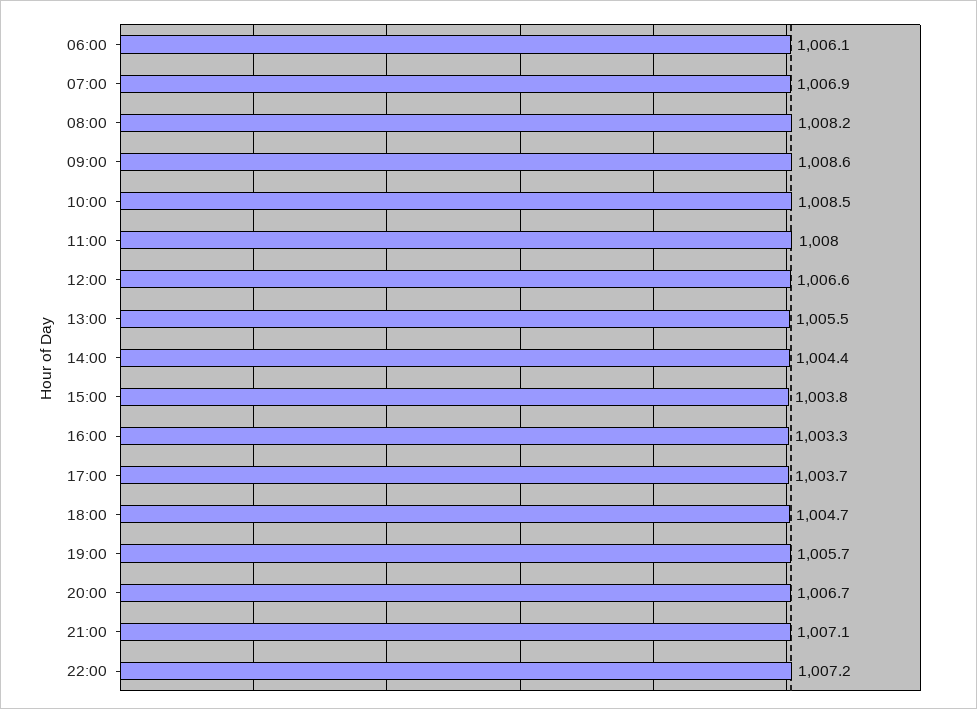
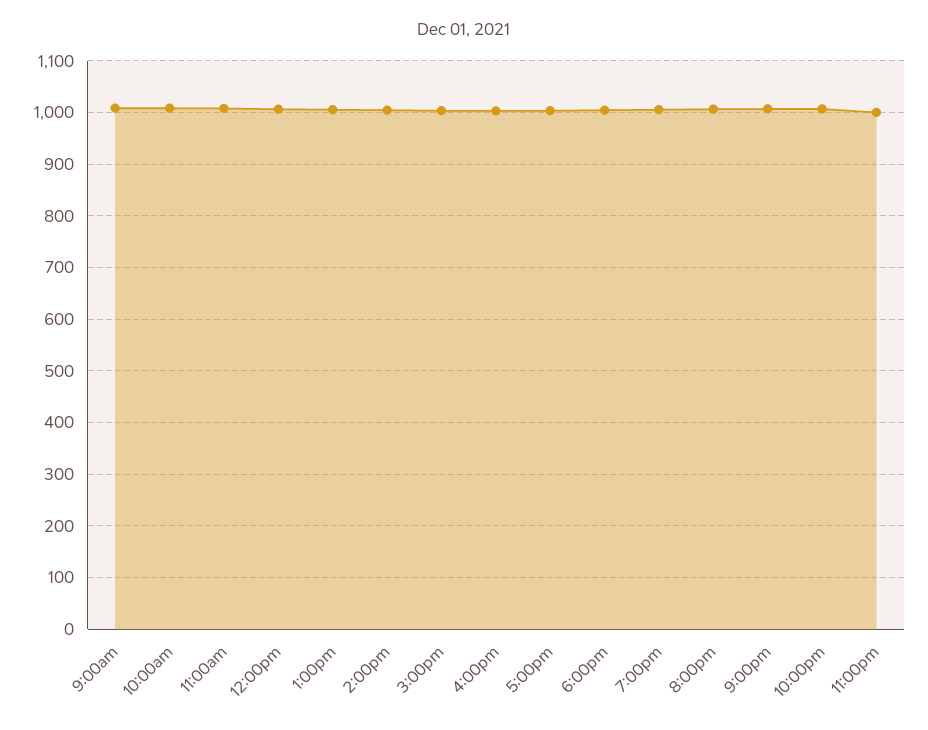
06:00: 1006.1 -> none
07:00: 1006.9 -> none
08:00: 1008.2 -> none
11:00pm: none -> 1000

